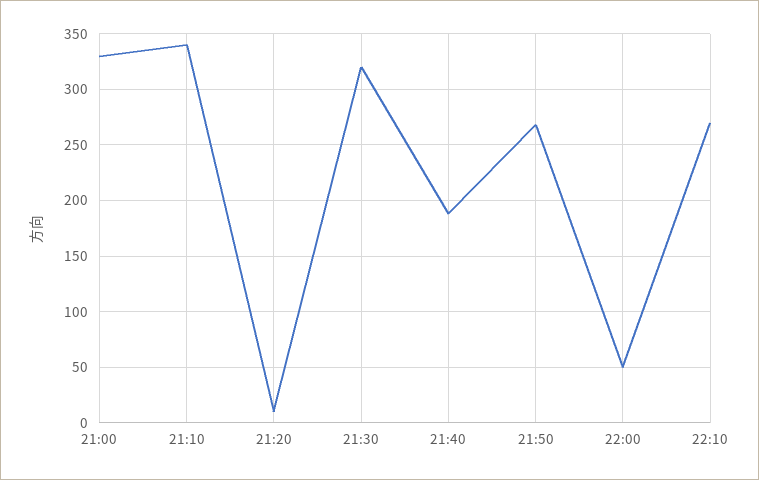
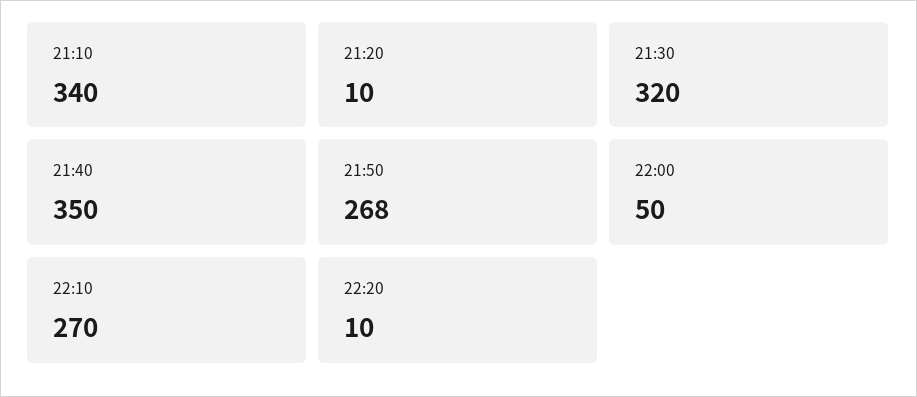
21:00: 330 -> none
21:40: 190 -> 350
22:20: none -> 10

